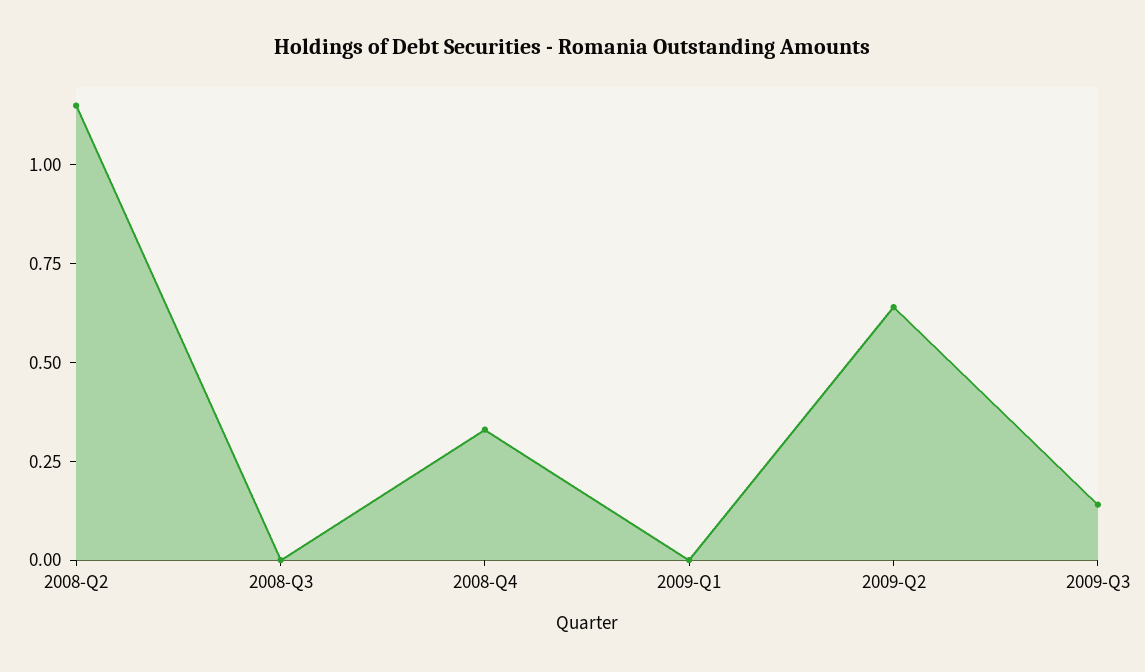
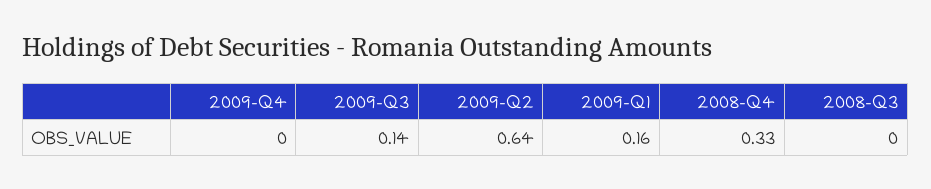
2008-Q2: 1.15 -> none
2009-Q1: 0 -> 0.16
2009-Q4: none -> 0

